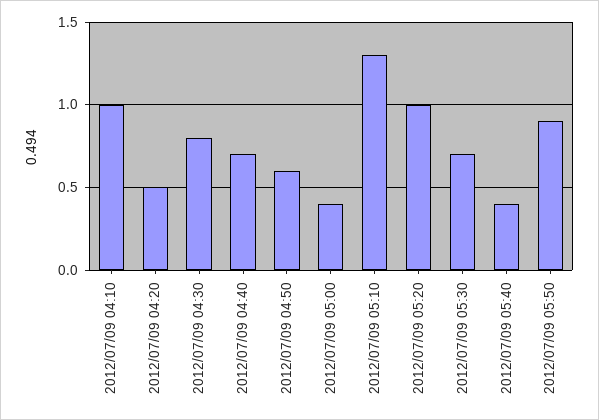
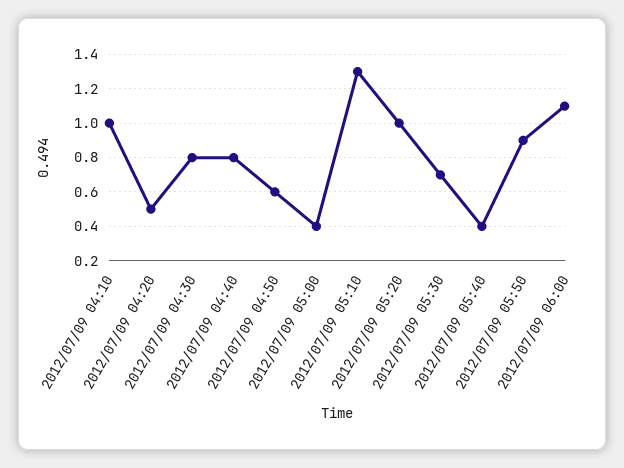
2012/07/09 04:40: 0.7 -> 0.8
2012/07/09 06:00: none -> 1.1

